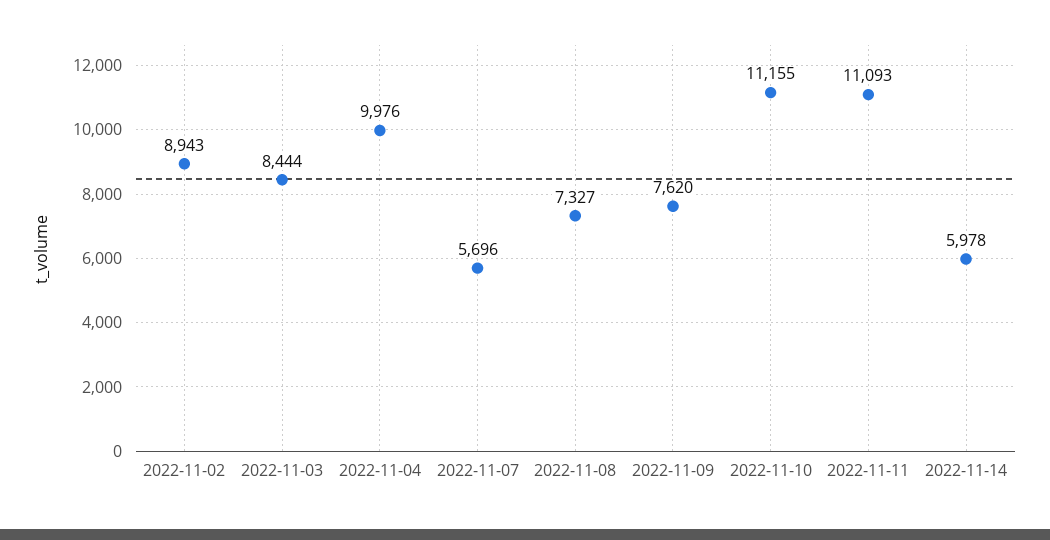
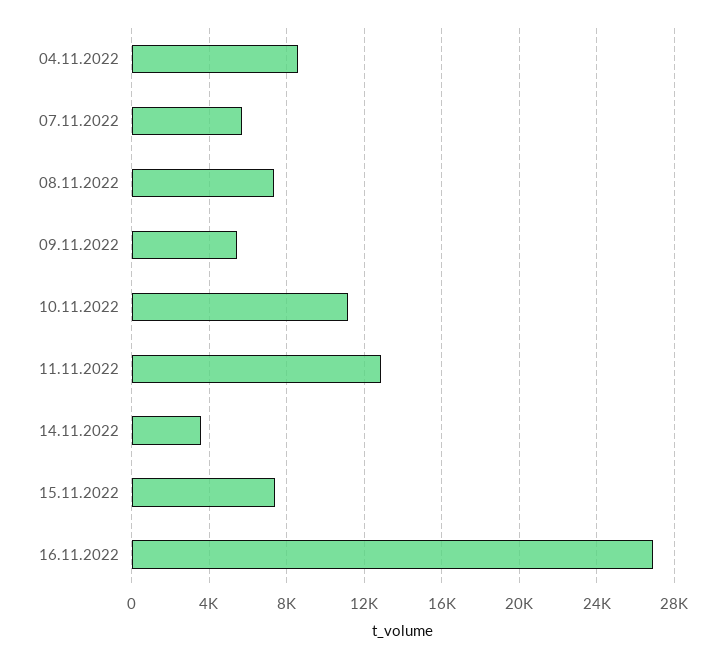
2022-11-02: 8943 -> none
2022-11-03: 8444 -> none
2022-11-04: 9976 -> 8500
2022-11-09: 7620 -> 5500
2022-11-11: 11093 -> 13000
2022-11-14: 5978 -> 3500
15.11.2022: none -> 7500
16.11.2022: none -> 27000

